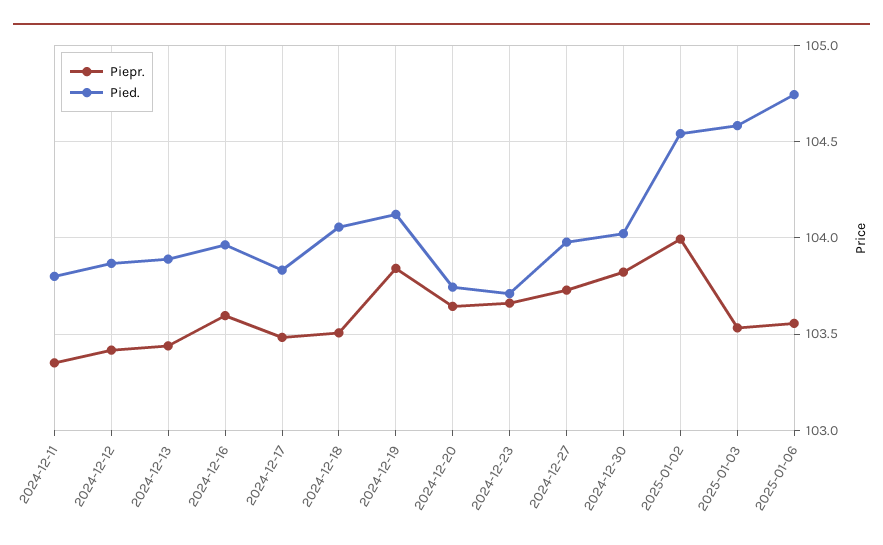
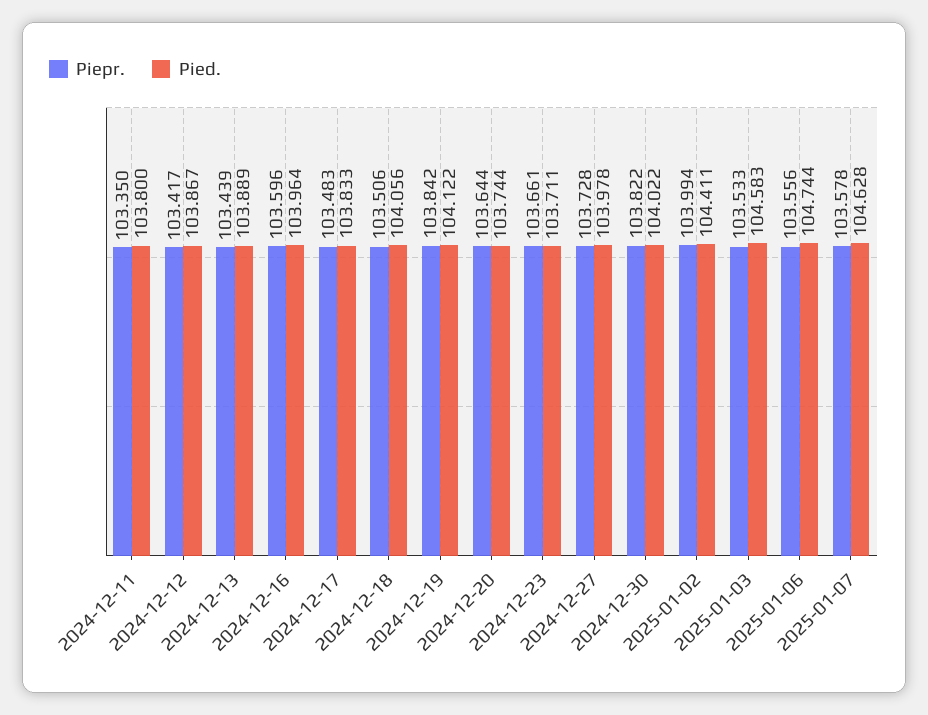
Pied., 2025-01-02: 104.55 -> 104.411
Piepr., 2025-01-07: none -> 103.578
Pied., 2025-01-07: none -> 104.628

